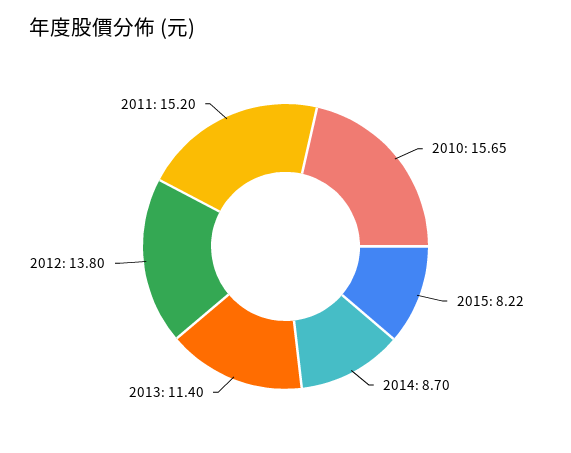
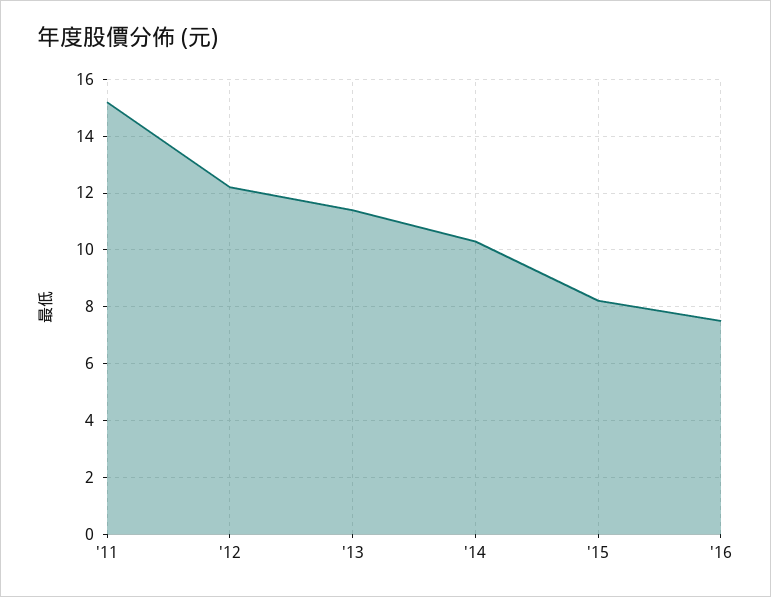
2010: 15.65 -> none
2014: 8.7 -> 10.25
2012: 13.8 -> 12.25
'16: none -> 7.5

